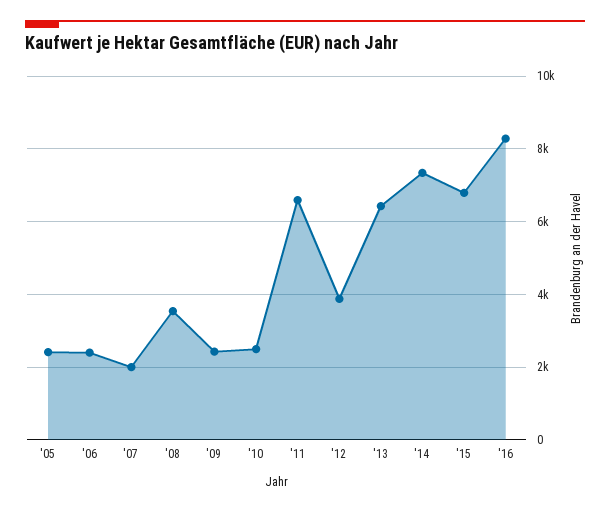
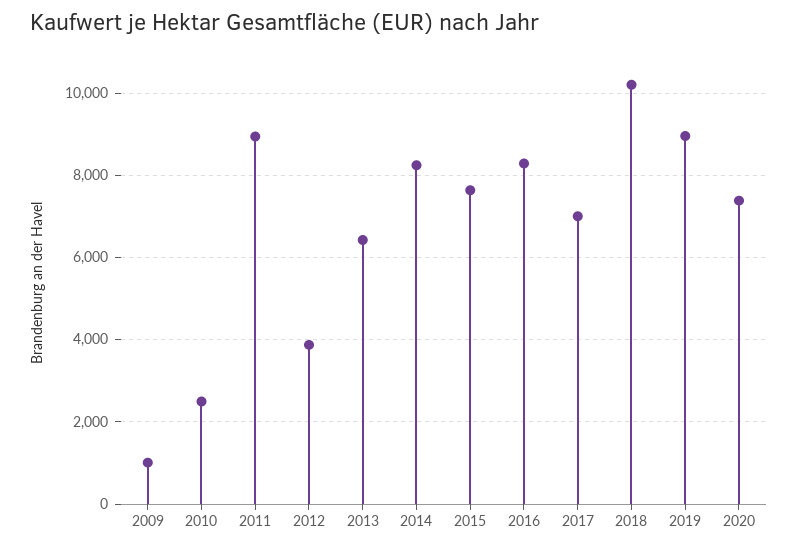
'05: 2400 -> none
'06: 2400 -> none
'07: 2000 -> none
'08: 3600 -> none
'09: 2400 -> 1000
'11: 6600 -> 9000
'14: 7400 -> 8200
'15: 6800 -> 7600
2017: none -> 7000
2018: none -> 10200
2019: none -> 9000
2020: none -> 7400

